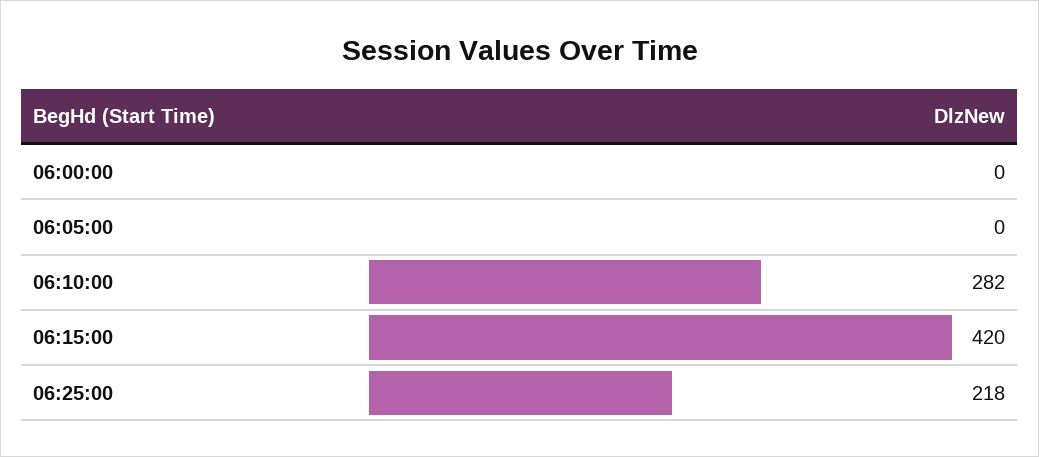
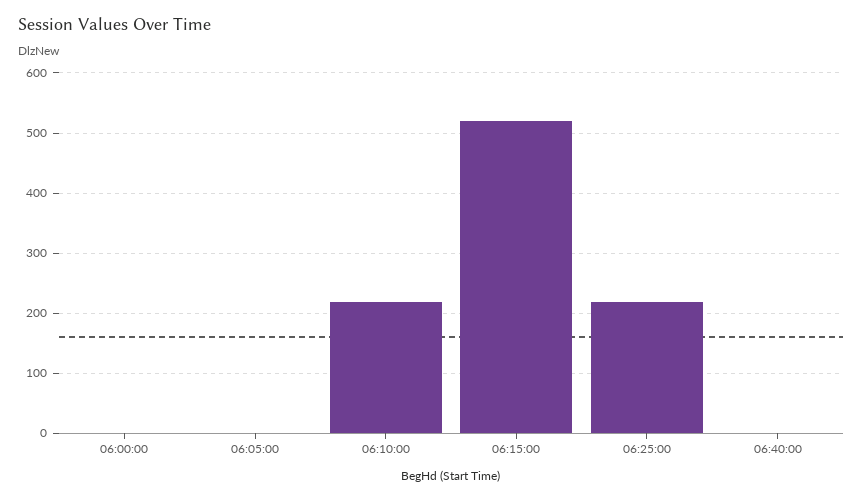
06:10:00: 282 -> 220
06:15:00: 420 -> 520
06:40:00: none -> 0

